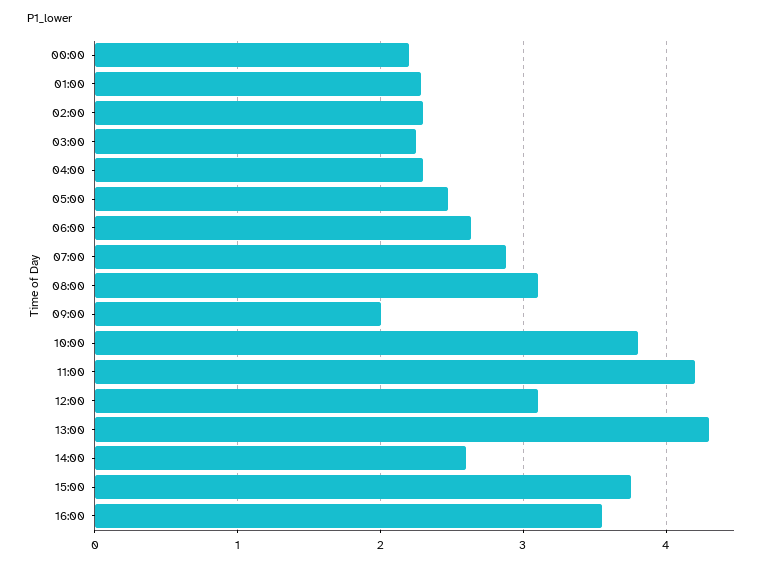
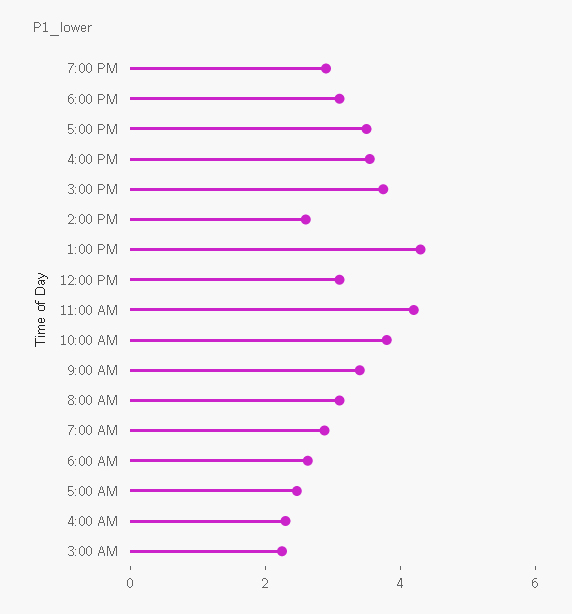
00:00: 2.2 -> none
01:00: 2.3 -> none
02:00: 2.3 -> none
09:00: 2 -> 3.5
7:00 PM: none -> 3
6:00 PM: none -> 3
5:00 PM: none -> 3.5

